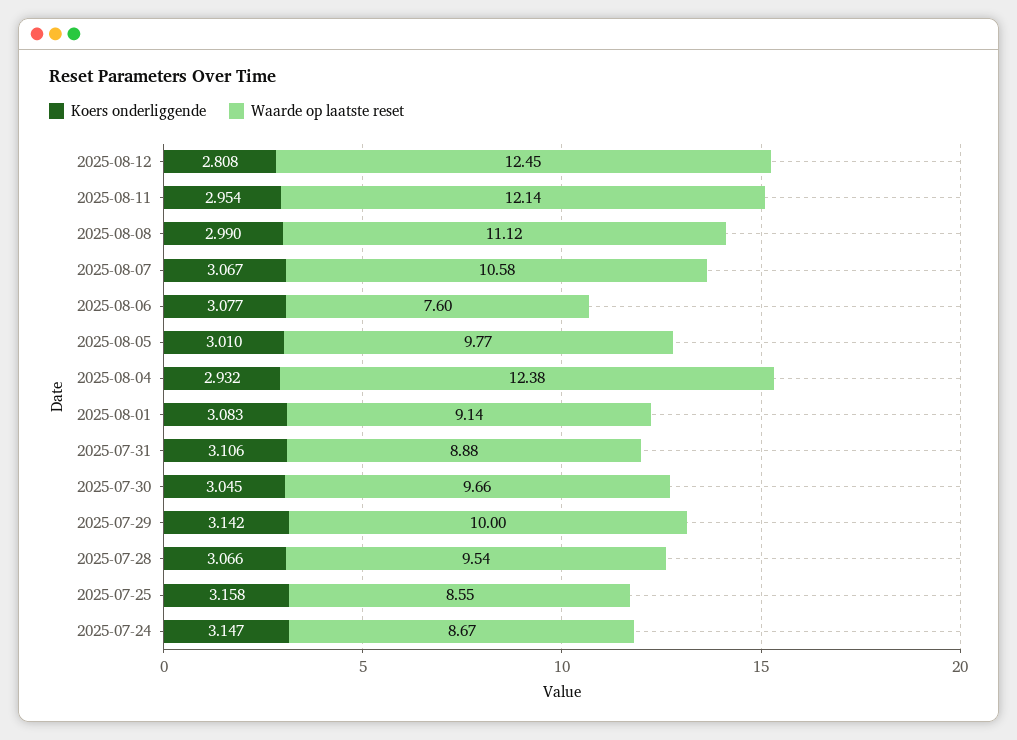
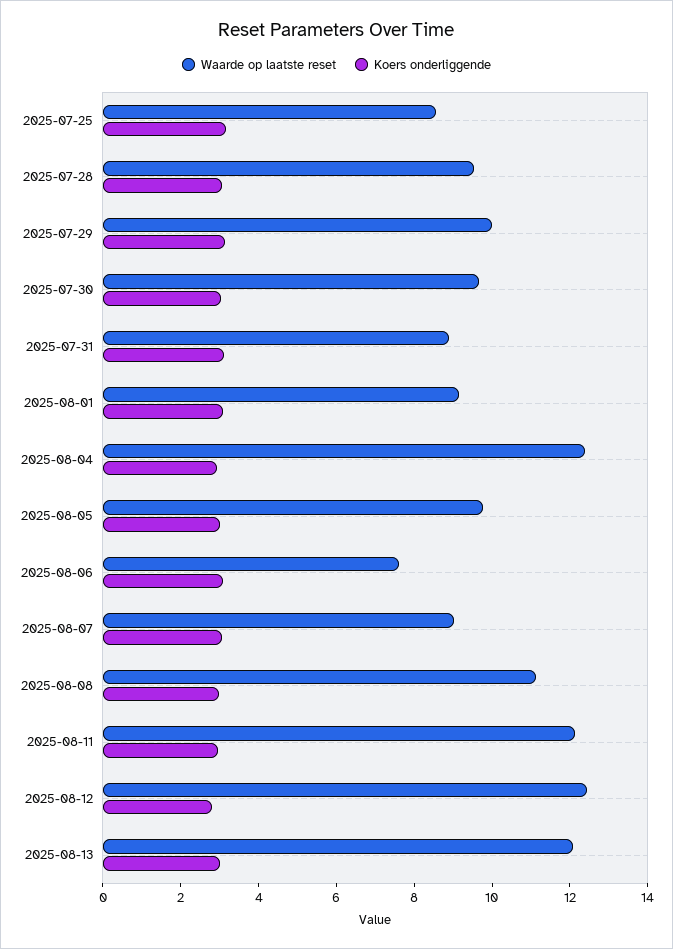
Waarde op laatste reset, 2025-08-07: 10.58 -> 9
Koers onderliggende, 2025-07-24: 3.147 -> none
Waarde op laatste reset, 2025-07-24: 8.67 -> none
Waarde op laatste reset, 2025-08-13: none -> 12
Koers onderliggende, 2025-08-13: none -> 3

